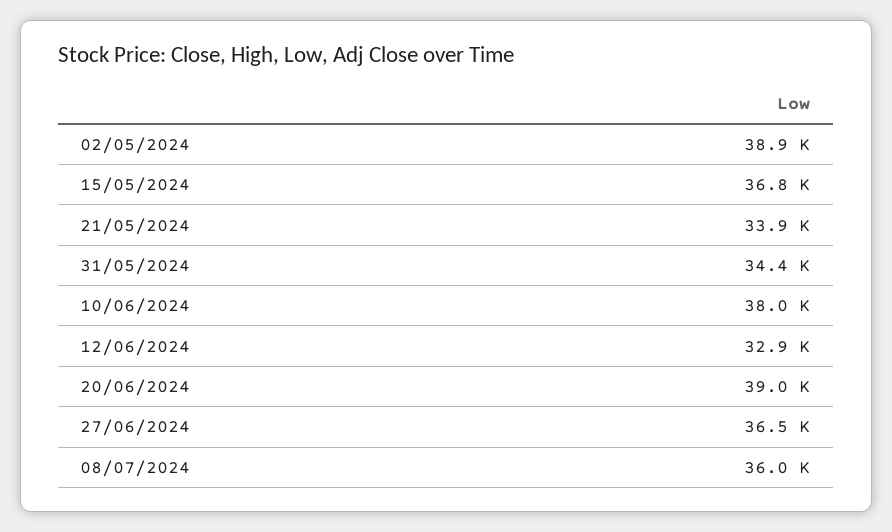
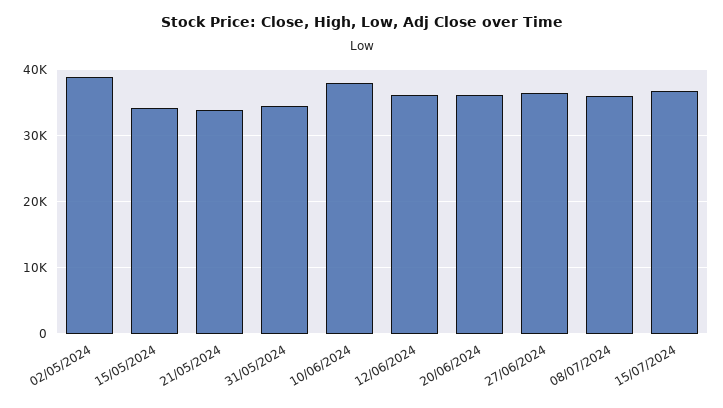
15/05/2024: 36800 -> 34000
12/06/2024: 32900 -> 36000
20/06/2024: 39000 -> 36000
15/07/2024: none -> 37000

